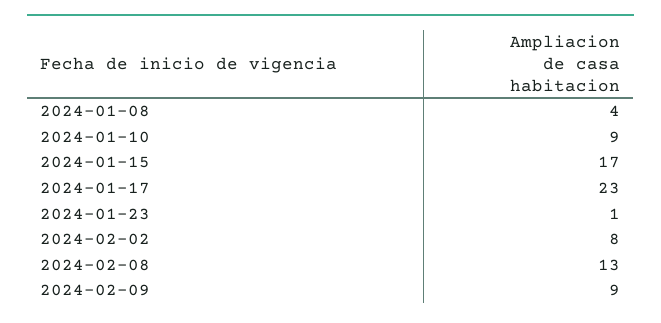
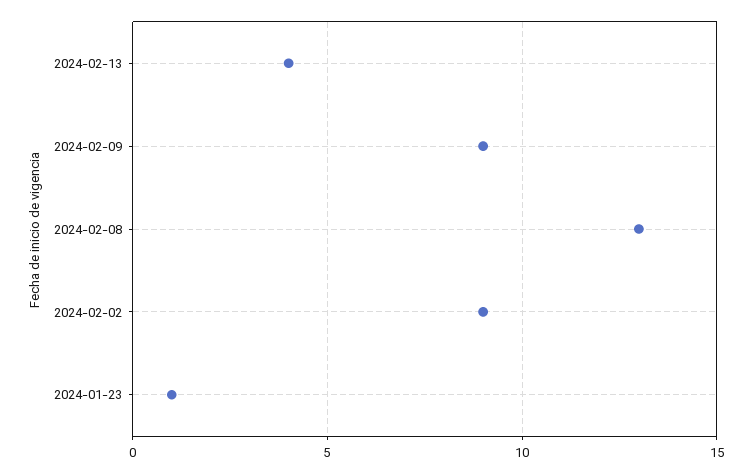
2024-01-08: 4 -> none
2024-01-10: 9 -> none
2024-01-15: 17 -> none
2024-01-17: 23 -> none
2024-02-02: 8 -> 9
2024-02-13: none -> 4

